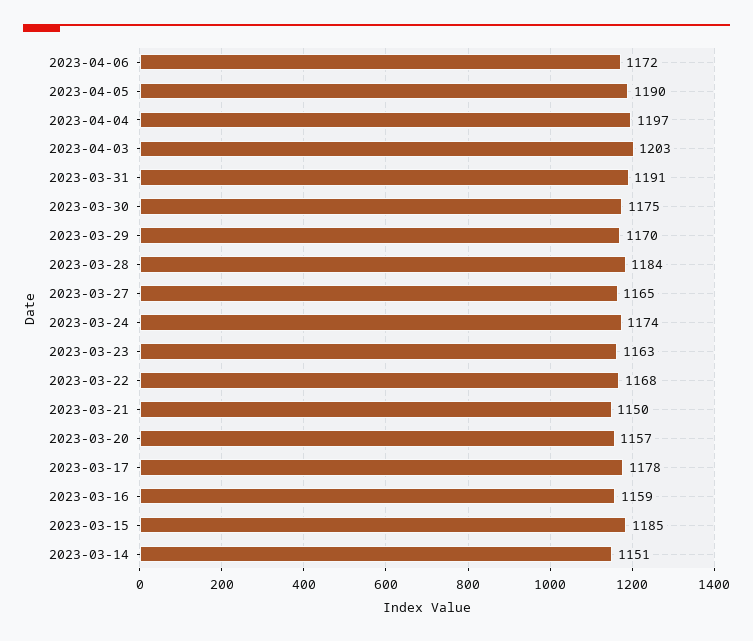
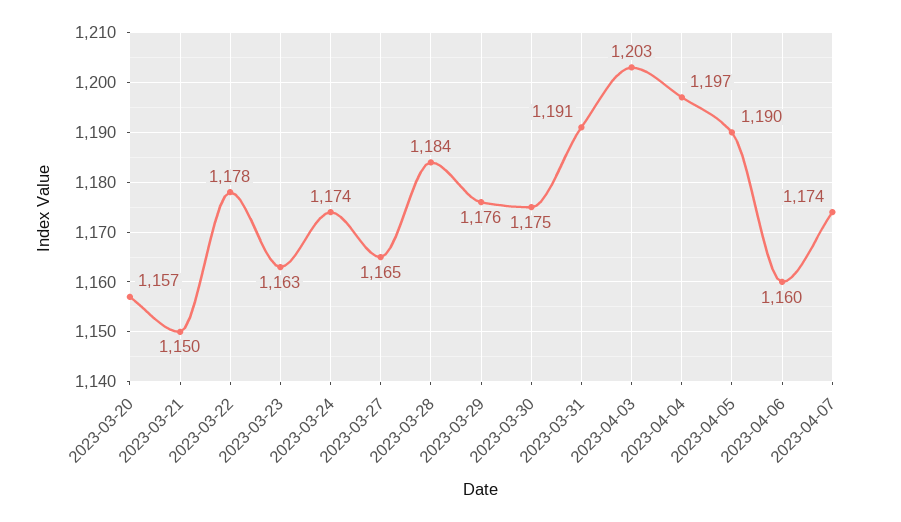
2023-04-06: 1172 -> 1160
2023-03-29: 1170 -> 1176
2023-03-22: 1168 -> 1178
2023-03-17: 1178 -> none
2023-03-16: 1159 -> none
2023-03-15: 1185 -> none
2023-03-14: 1151 -> none
2023-04-07: none -> 1174

